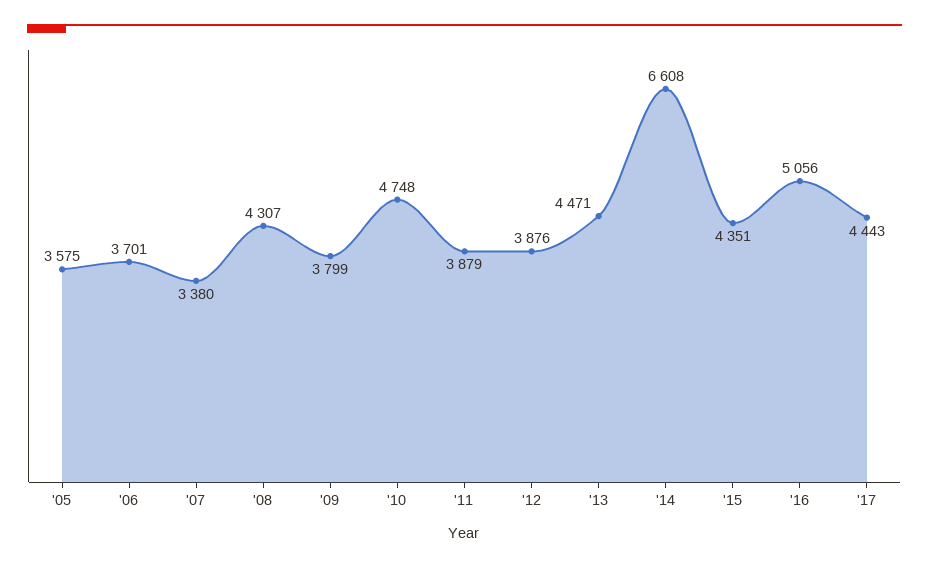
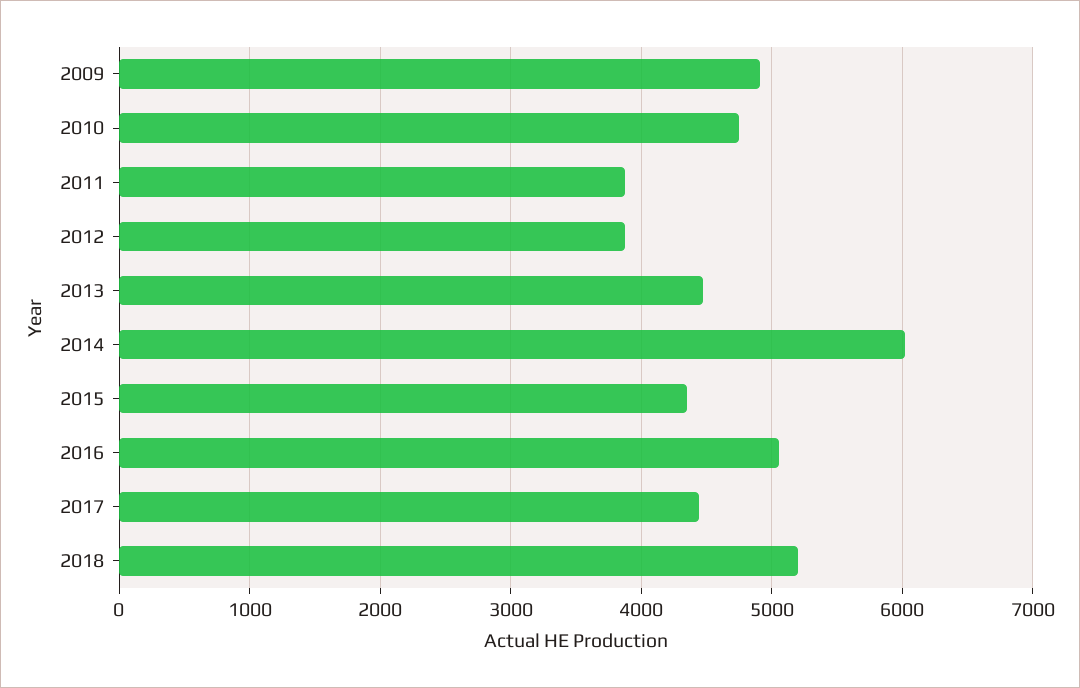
'05: 3575 -> none
'06: 3701 -> none
'07: 3380 -> none
'08: 4307 -> none
'09: 3799 -> 4900
'14: 6608 -> 6000
2018: none -> 5200

